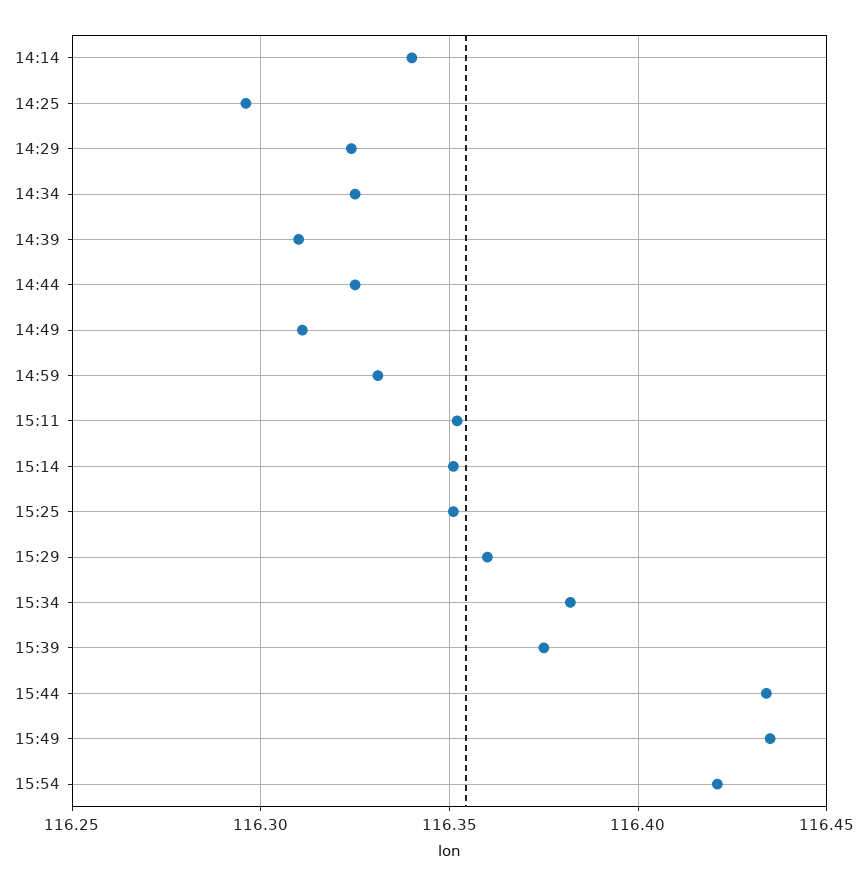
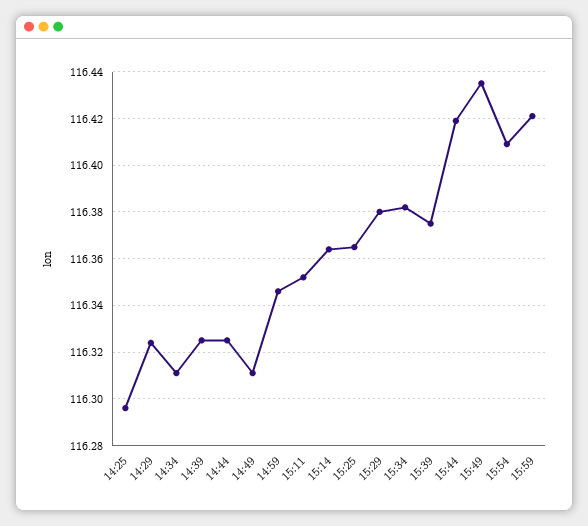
14:14: 116.34 -> none
14:34: 116.325 -> 116.31
14:39: 116.31 -> 116.325
14:59: 116.33 -> 116.345
15:14: 116.35 -> 116.365
15:25: 116.35 -> 116.365
15:29: 116.36 -> 116.38
15:44: 116.435 -> 116.42
15:54: 116.42 -> 116.41
15:59: none -> 116.42

